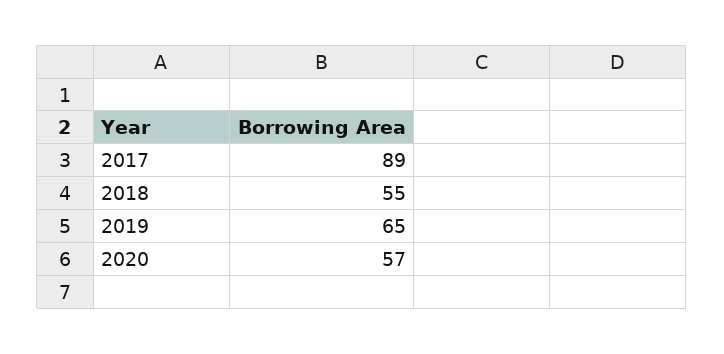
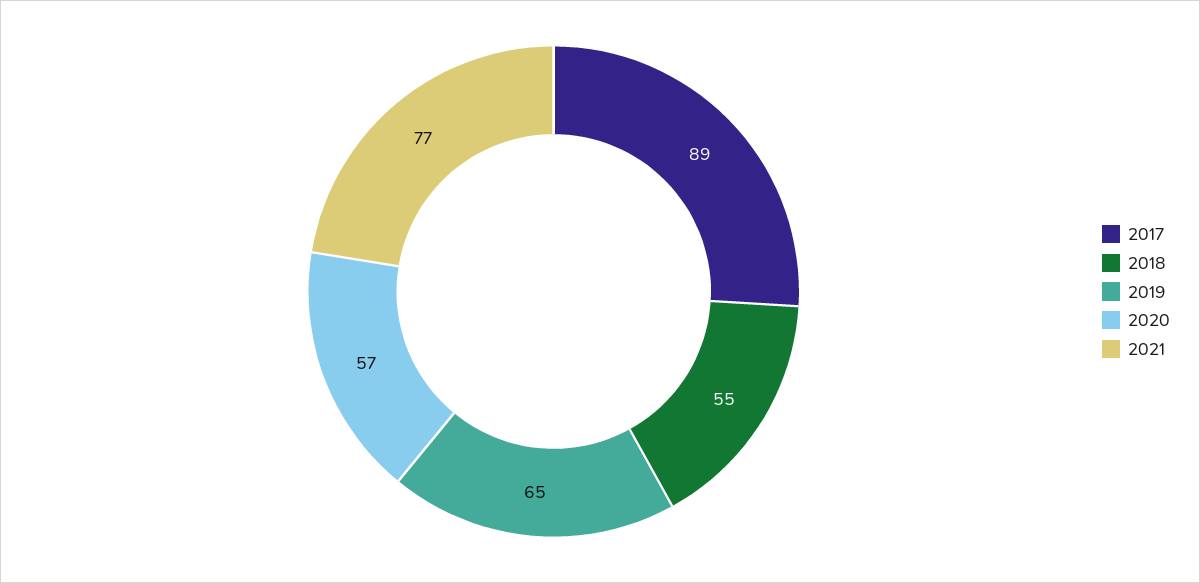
2021: none -> 77

